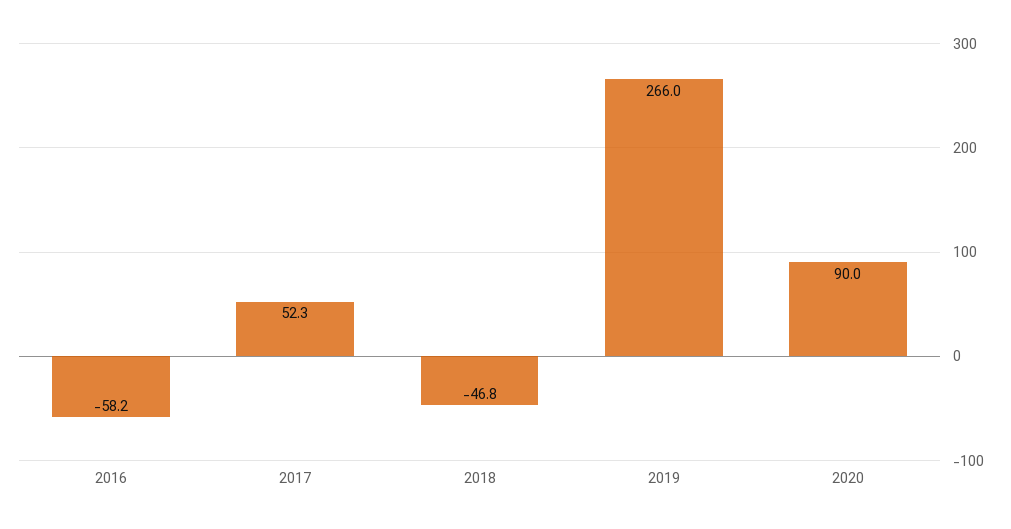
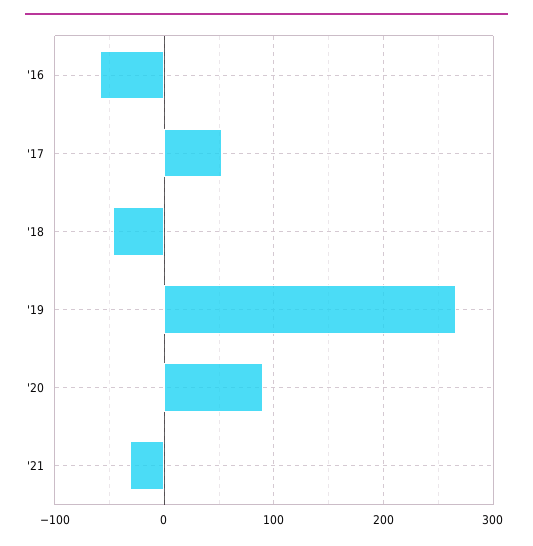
'21: none -> -30

